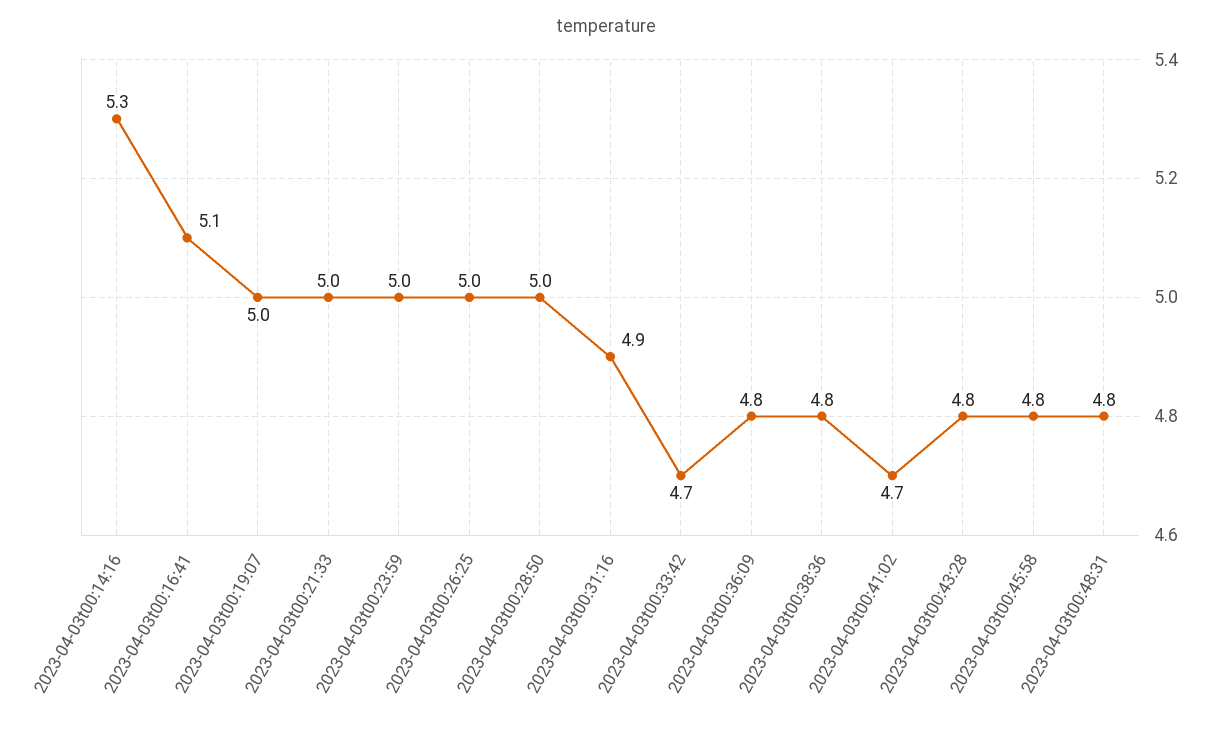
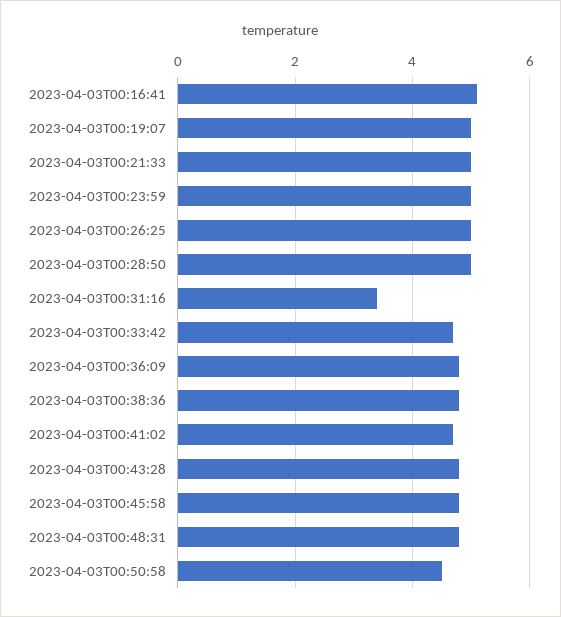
2023-04-03t00:14:16: 5.3 -> none
2023-04-03t00:31:16: 4.9 -> 3.5
2023-04-03T00:50:58: none -> 4.5

